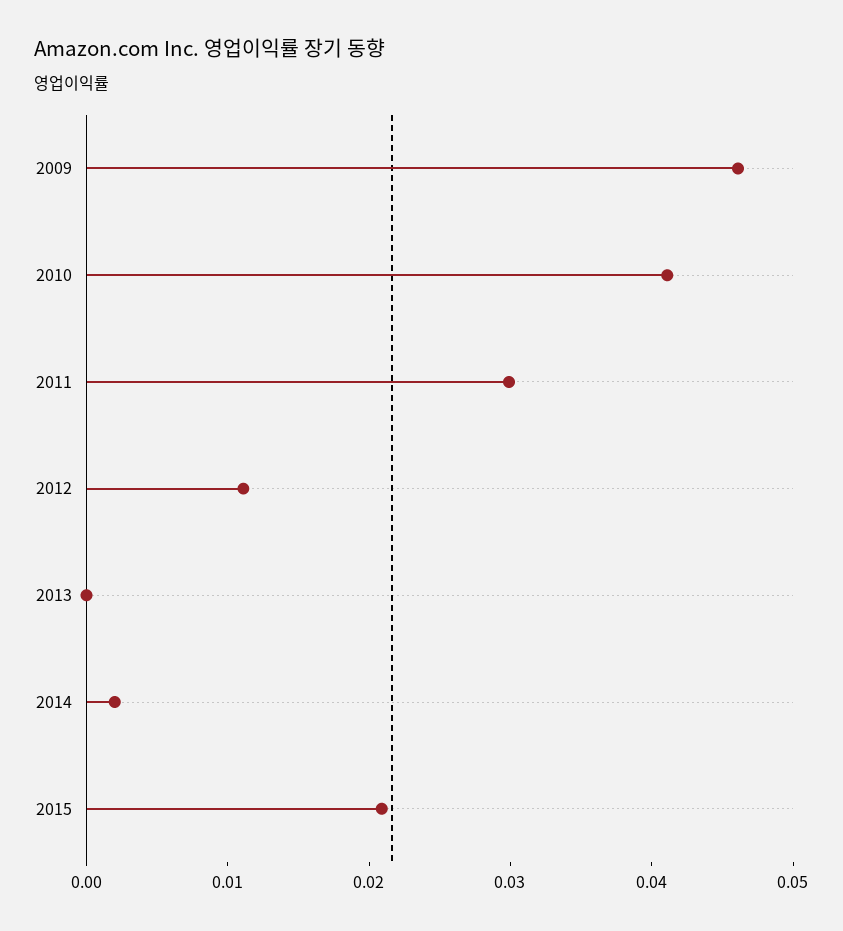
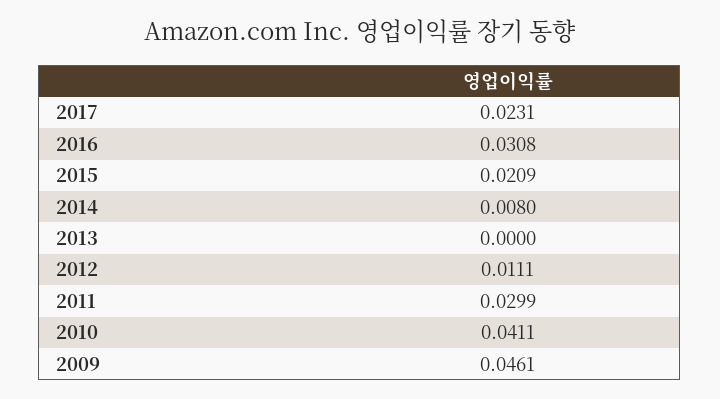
2014: 0.002 -> 0.008
2017: none -> 0.0231
2016: none -> 0.0308

